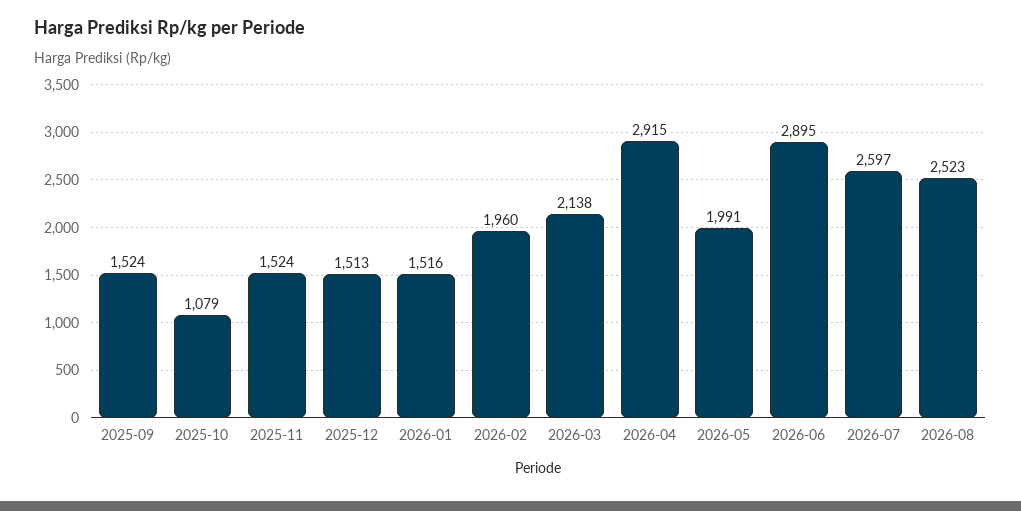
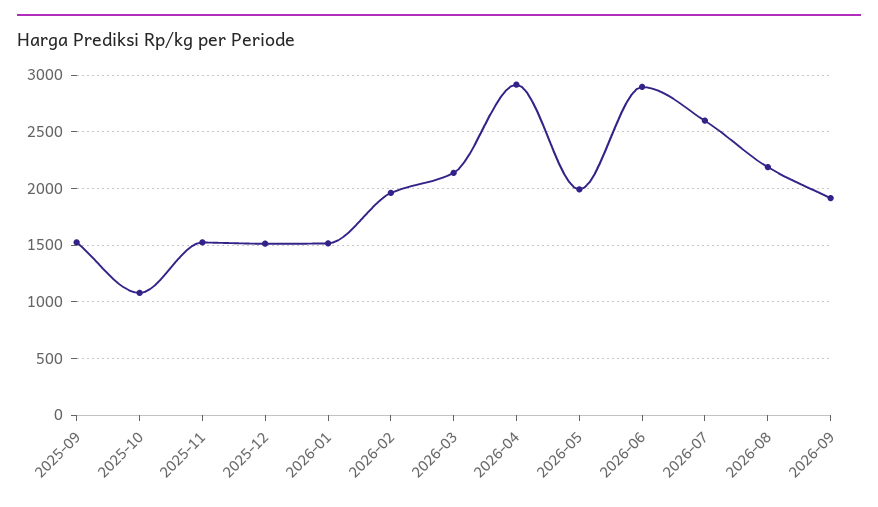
2026-08: 2523 -> 2200
2026-09: none -> 1900

